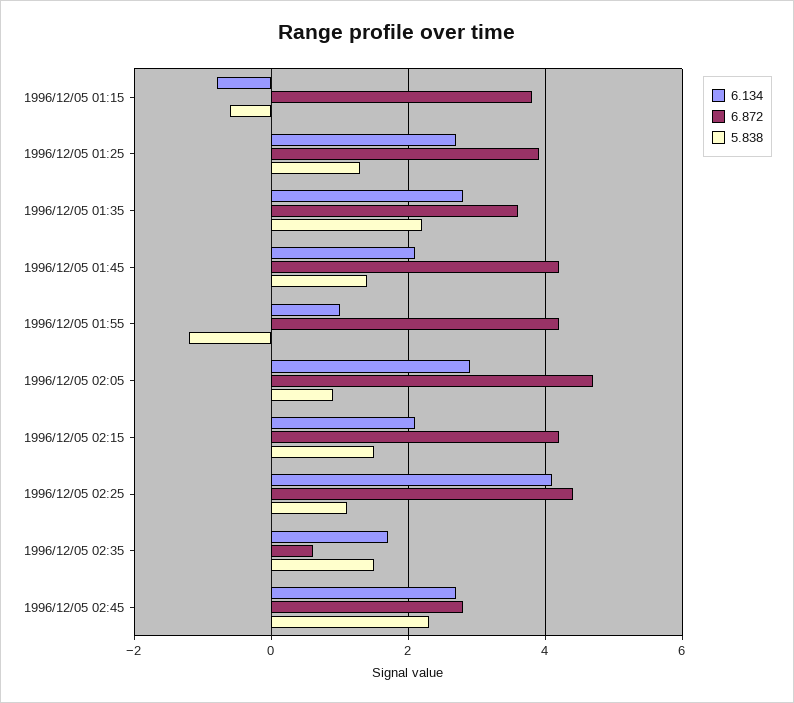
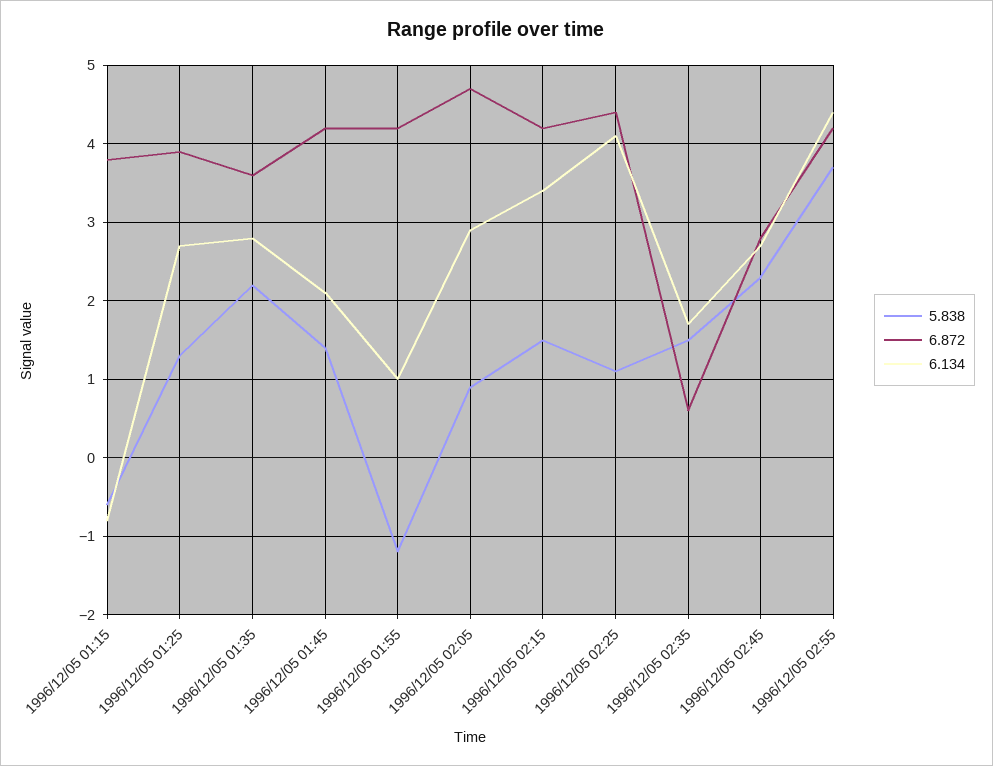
6.134, 1996/12/05 02:15: 2 -> 3.4
5.838, 1996/12/05 02:55: none -> 3.7
6.872, 1996/12/05 02:55: none -> 4.2
6.134, 1996/12/05 02:55: none -> 4.4

